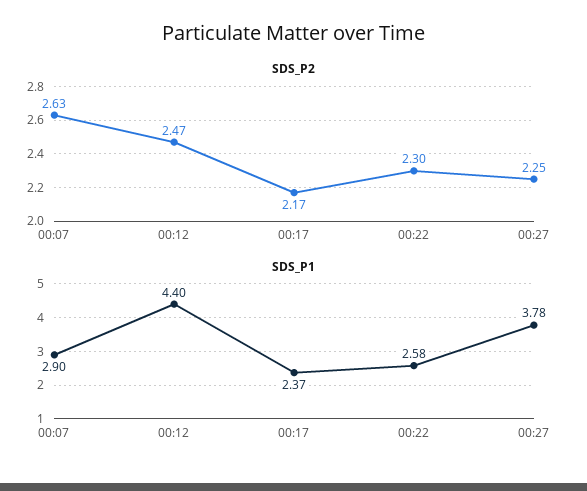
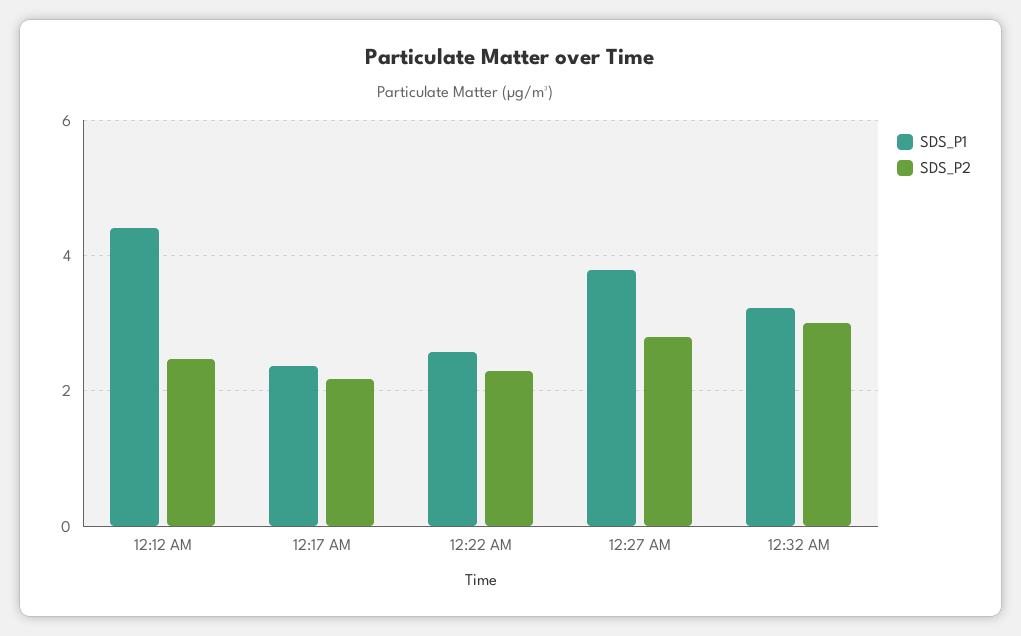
SDS_P2, 00:07: 2.63 -> none
SDS_P2, 00:27: 2.25 -> 2.8
SDS_P1, 00:07: 2.9 -> none
SDS_P1, 12:32 AM: none -> 3.2
SDS_P2, 12:32 AM: none -> 3

